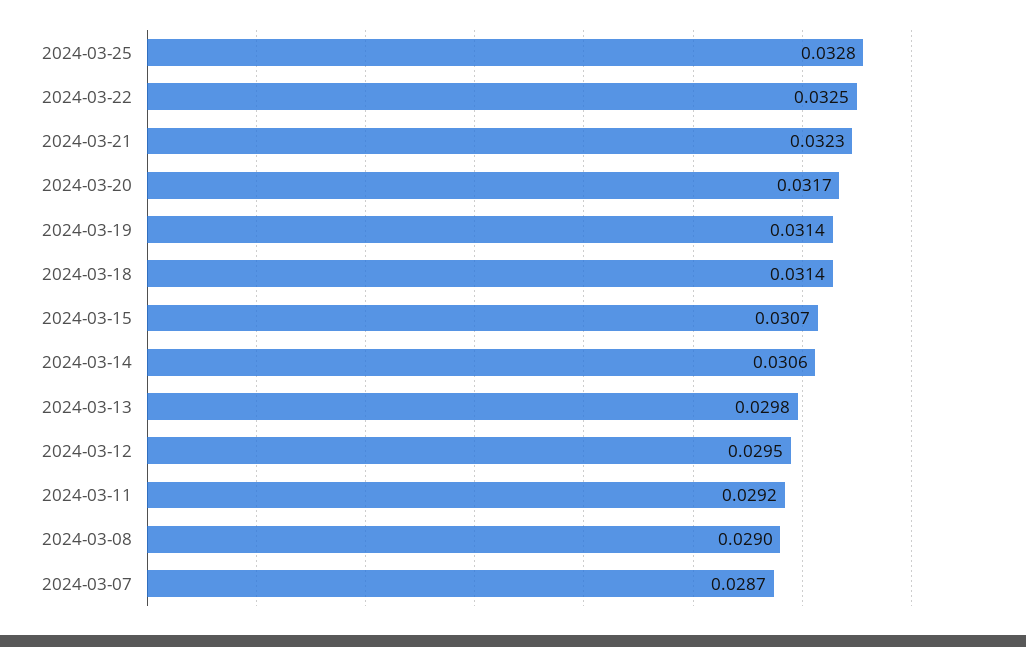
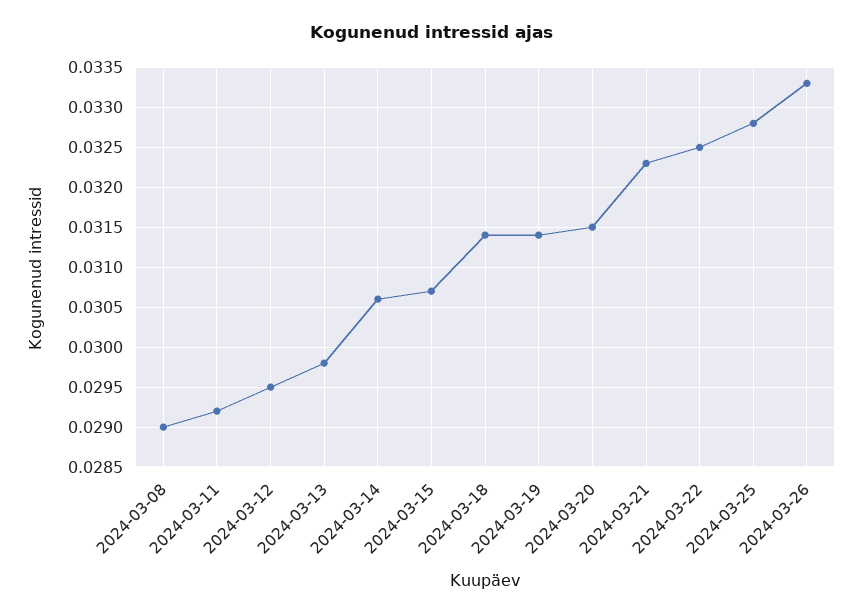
2024-03-20: 0.0317 -> 0.0315
2024-03-07: 0.0287 -> none
2024-03-26: none -> 0.0333

